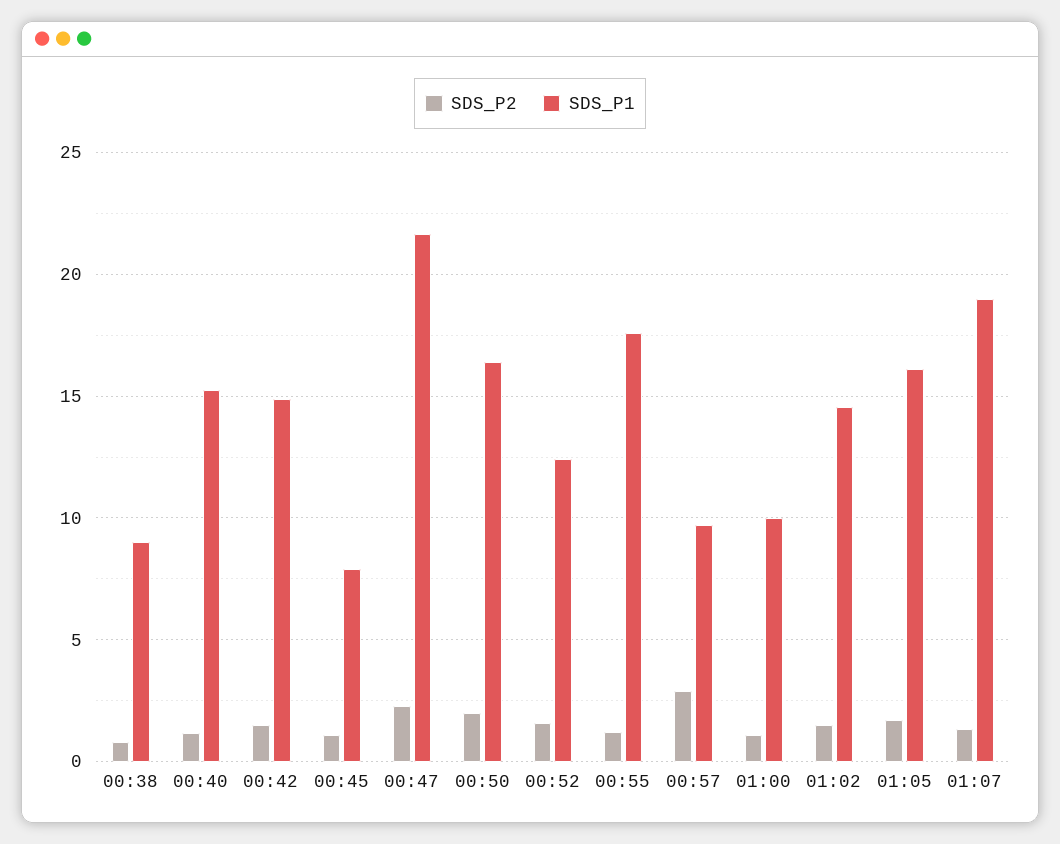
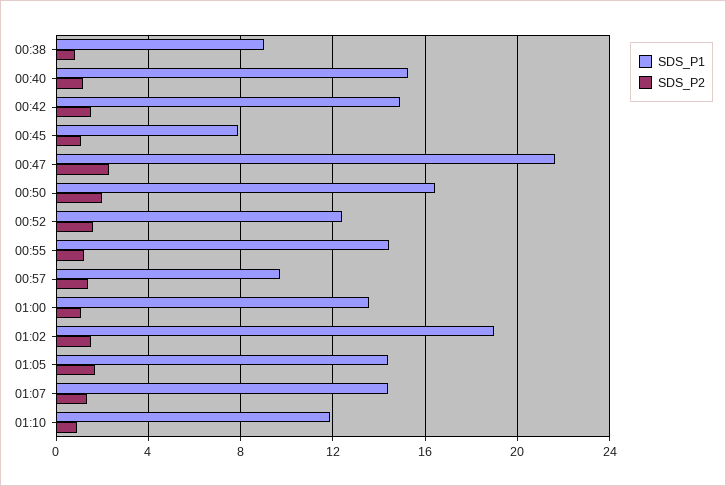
SDS_P1, 00:55: 17.5 -> 14.5
SDS_P2, 00:57: 3 -> 1.5
SDS_P1, 01:00: 10 -> 13.5
SDS_P1, 01:02: 14.5 -> 19
SDS_P1, 01:05: 16 -> 14.5
SDS_P1, 01:07: 19 -> 14.5
SDS_P1, 01:10: none -> 12
SDS_P2, 01:10: none -> 1

